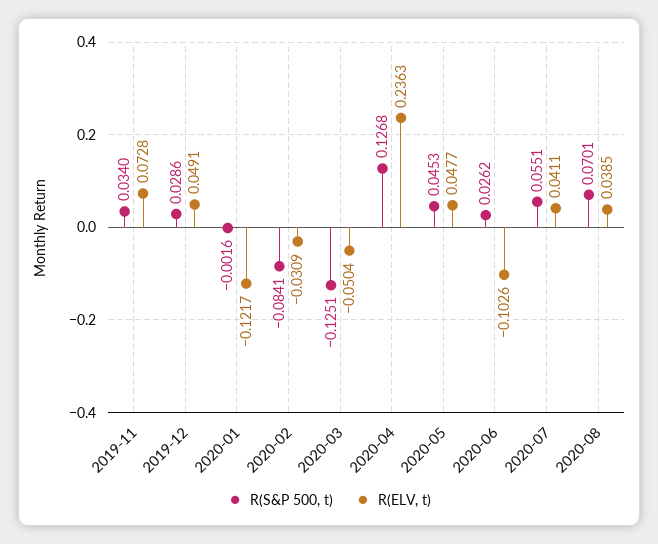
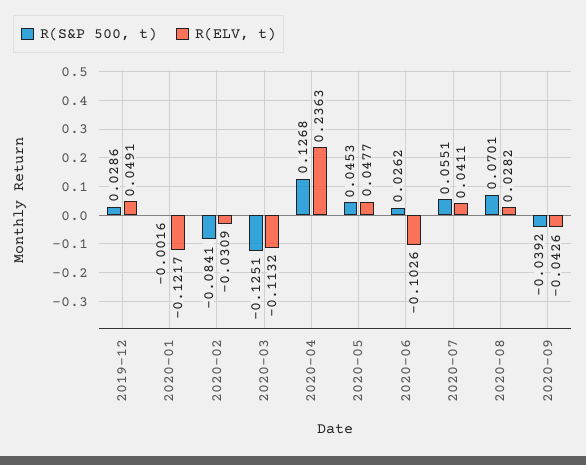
R(S&P 500, t), 2019-11: 0.034 -> none
R(ELV, t), 2019-11: 0.0728 -> none
R(ELV, t), 2020-03: -0.0504 -> -0.1132
R(ELV, t), 2020-08: 0.0385 -> 0.0282
R(S&P 500, t), 2020-09: none -> -0.0392
R(ELV, t), 2020-09: none -> -0.0426

